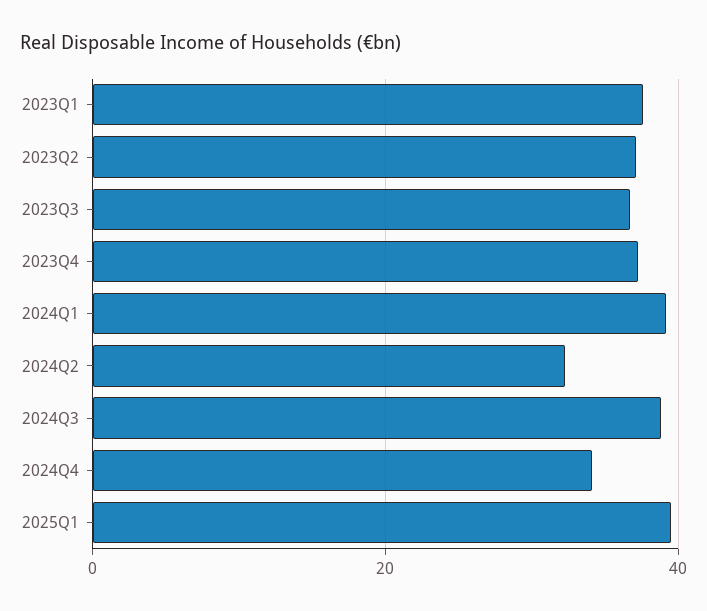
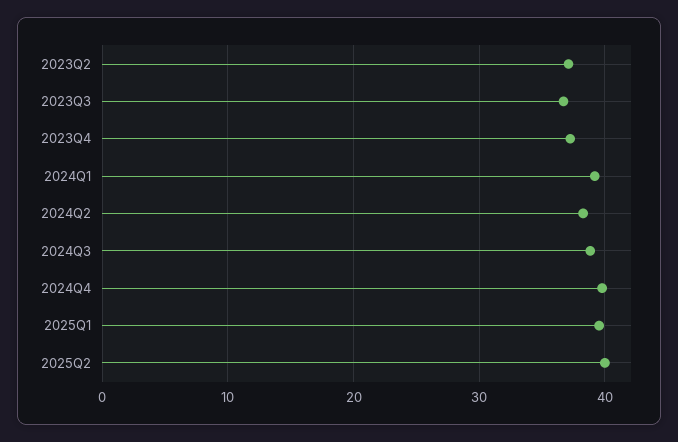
2023Q1: 38 -> none
2024Q2: 32 -> 38
2024Q4: 34 -> 40
2025Q2: none -> 40

